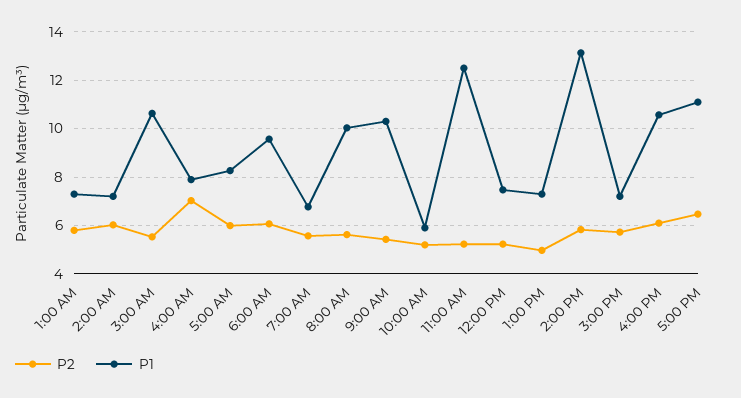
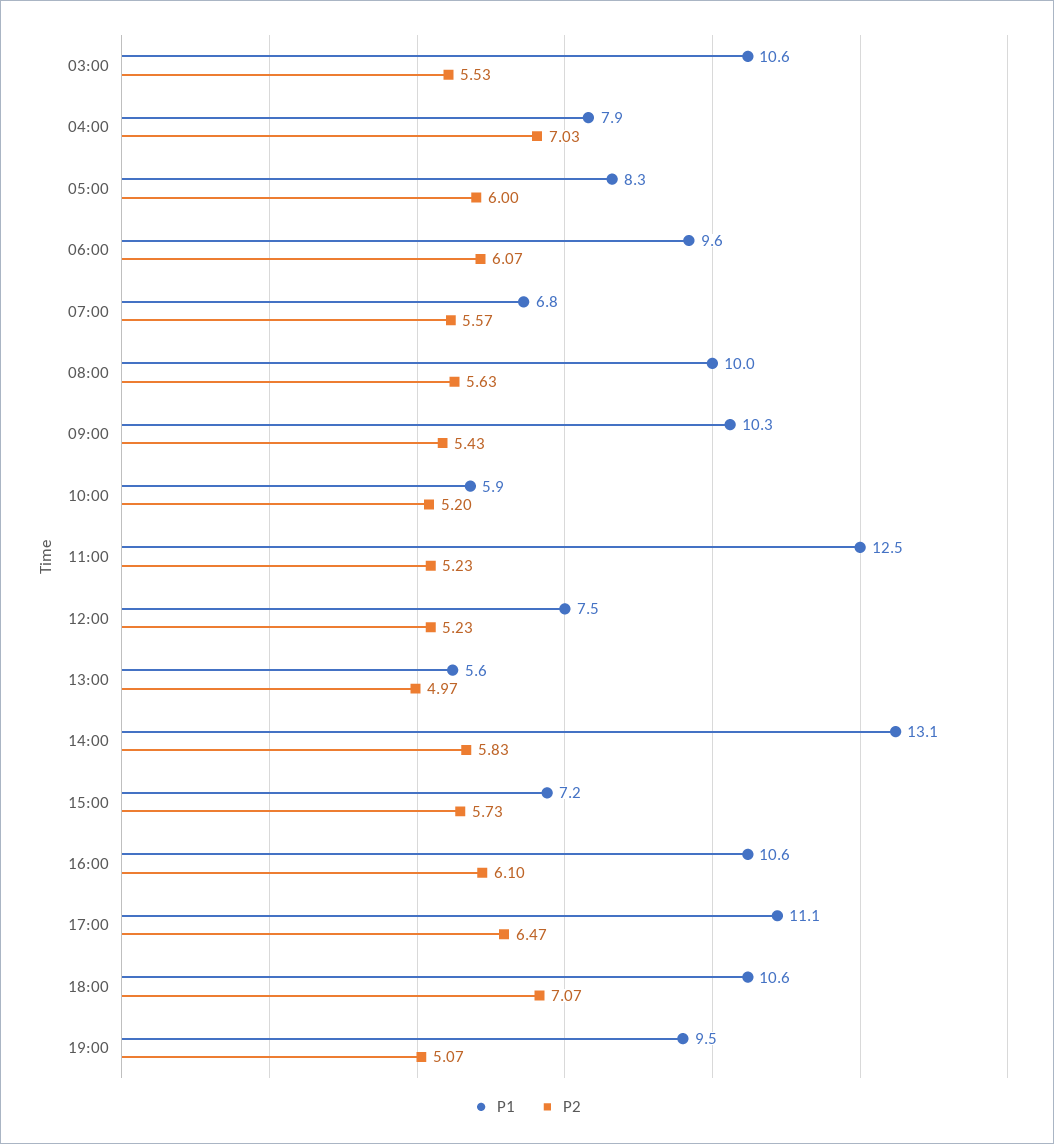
P2, 1:00 AM: 5.75 -> none
P1, 1:00 AM: 7.25 -> none
P2, 2:00 AM: 6 -> none
P1, 2:00 AM: 7.25 -> none
P1, 1:00 PM: 7.25 -> 5.6
P1, 18:00: none -> 10.6
P2, 18:00: none -> 7.07
P1, 19:00: none -> 9.5
P2, 19:00: none -> 5.07

